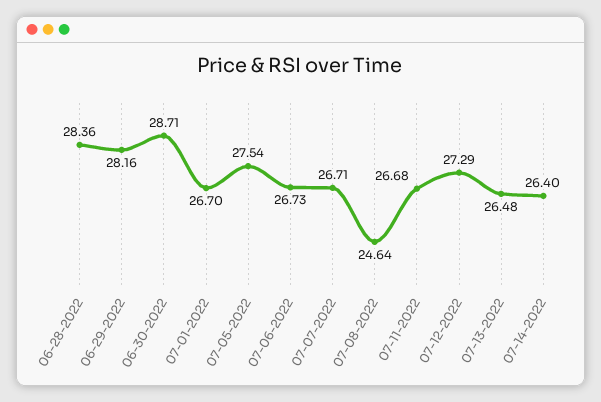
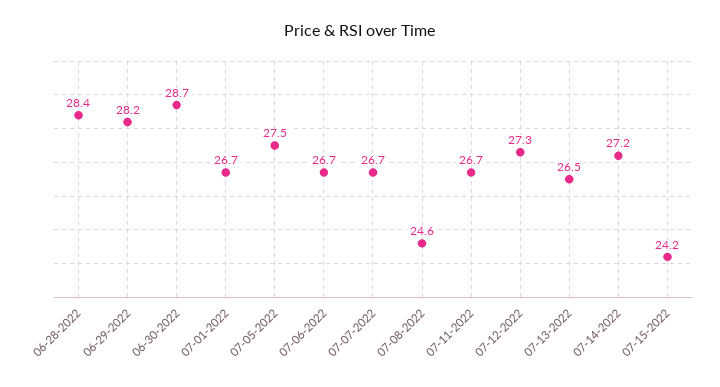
07-14-2022: 26.4 -> 27.2
07-15-2022: none -> 24.2

